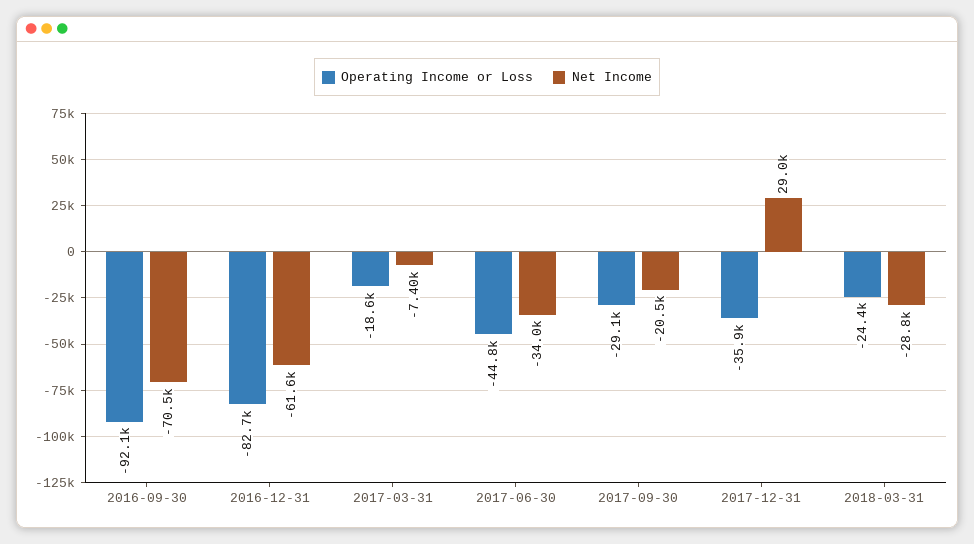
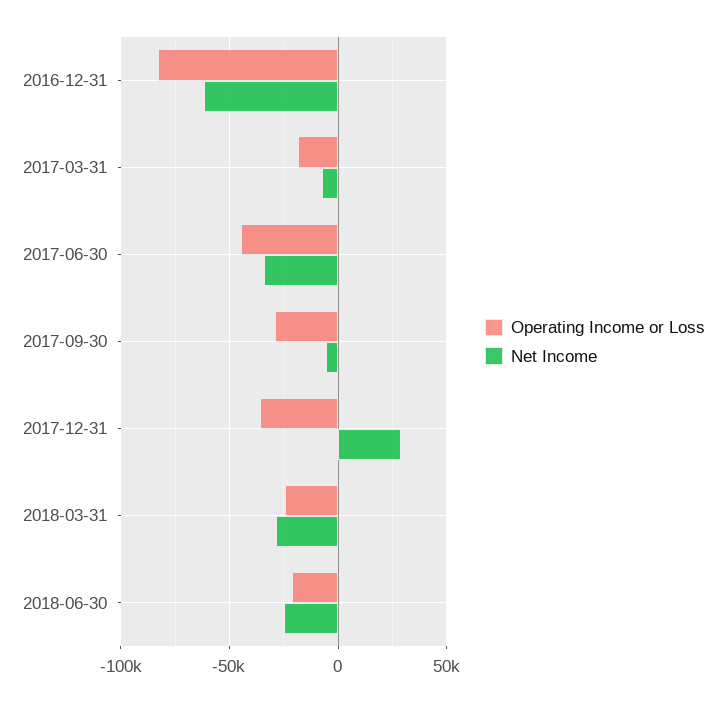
Operating Income or Loss, 2016-09-30: -92100 -> none
Net Income, 2016-09-30: -70500 -> none
Net Income, 2017-09-30: -20500 -> -5000
Operating Income or Loss, 2018-06-30: none -> -20000
Net Income, 2018-06-30: none -> -25000

